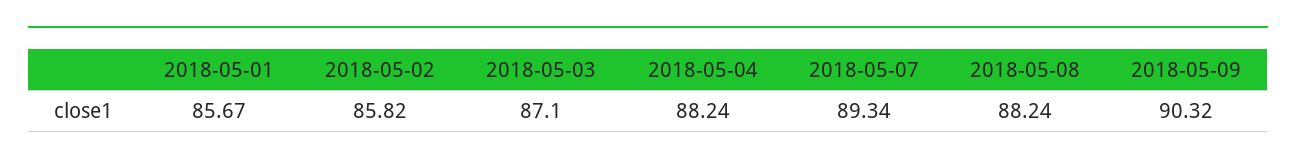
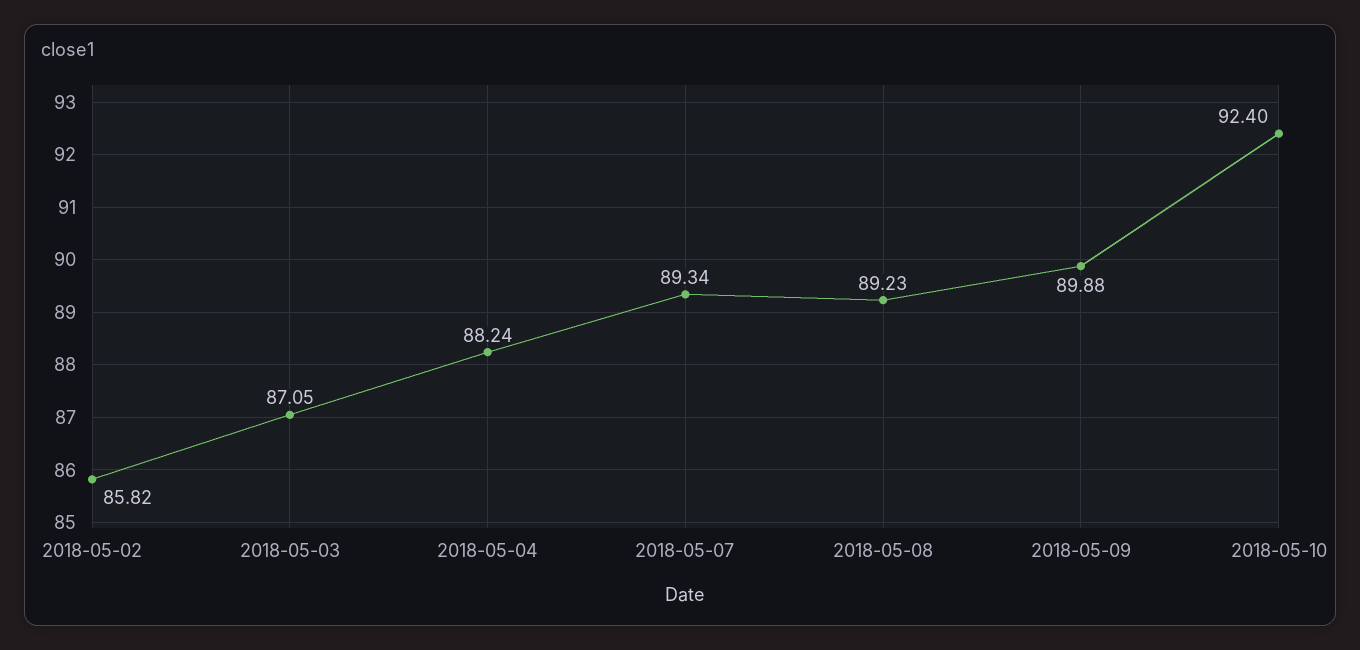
2018-05-01: 85.67 -> none
2018-05-03: 87.1 -> 87.05
2018-05-08: 88.24 -> 89.23
2018-05-09: 90.32 -> 89.88
2018-05-10: none -> 92.4

